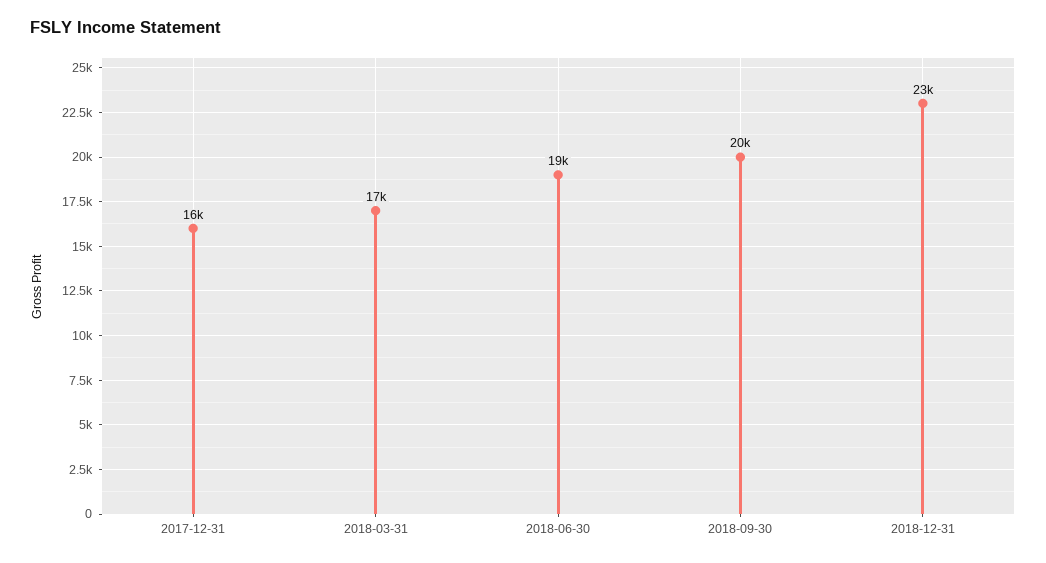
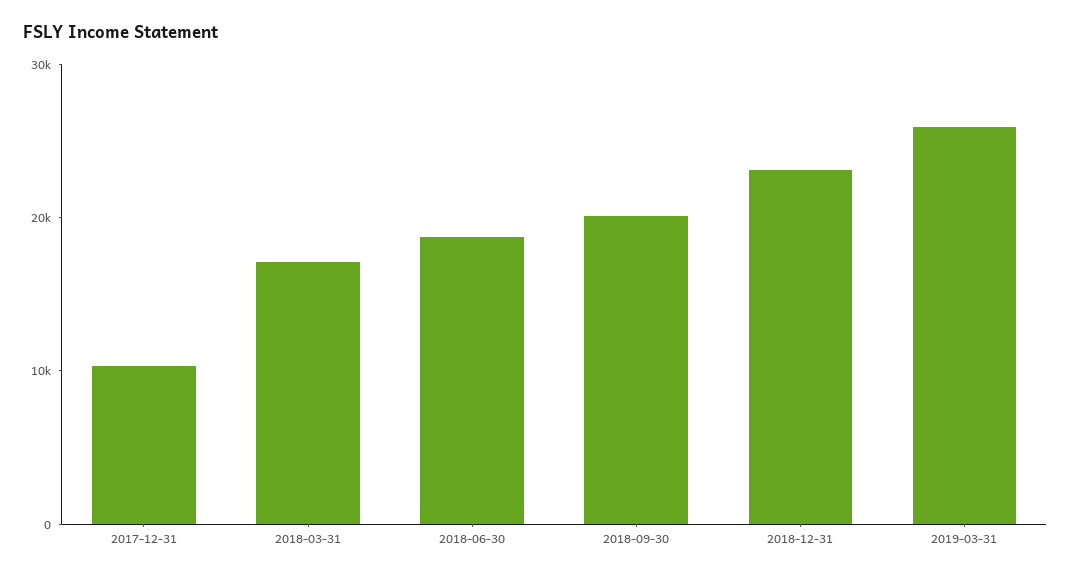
2017-12-31: 16000 -> 10000
2019-03-31: none -> 26000

